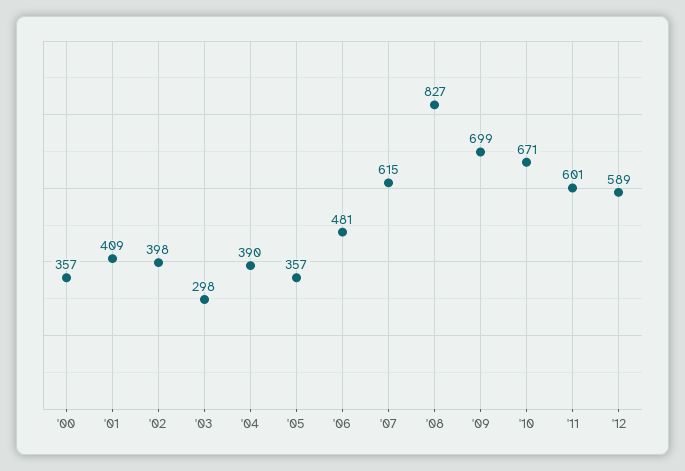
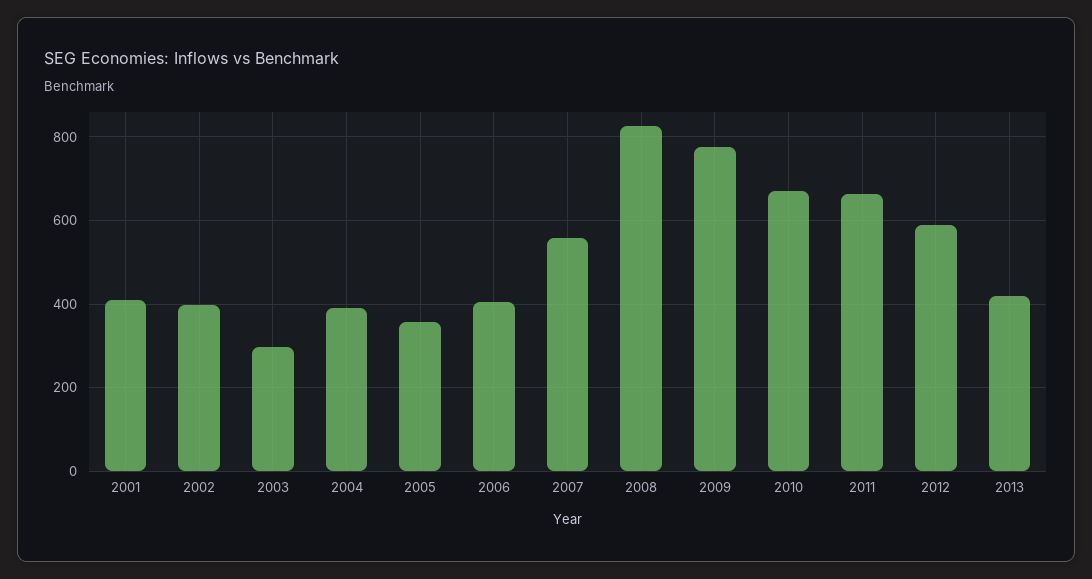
'00: 357 -> none
'06: 481 -> 400
'07: 615 -> 560
'09: 699 -> 780
'11: 601 -> 660
2013: none -> 420

